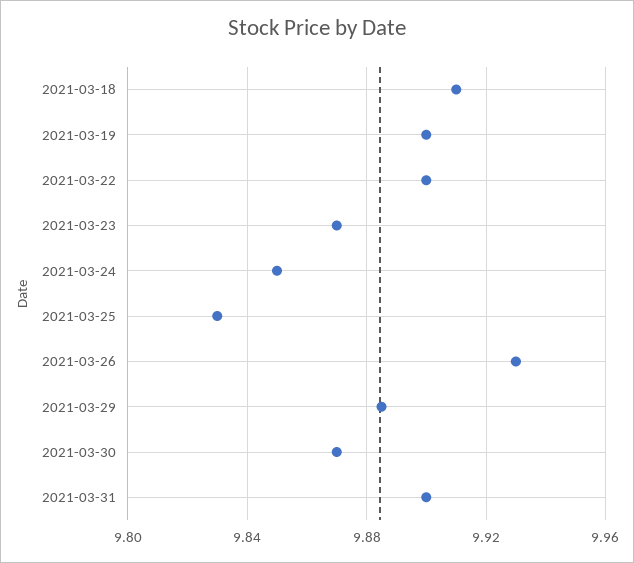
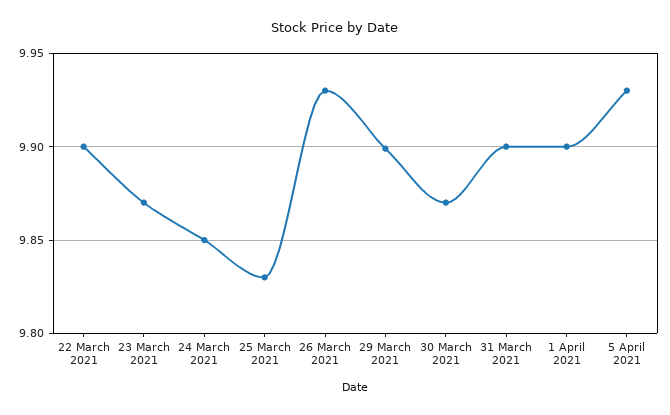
2021-03-18: 9.91 -> none
2021-03-19: 9.9 -> none
2021-03-29: 9.885 -> 9.9
1 April 2021: none -> 9.9
5 April 2021: none -> 9.93

